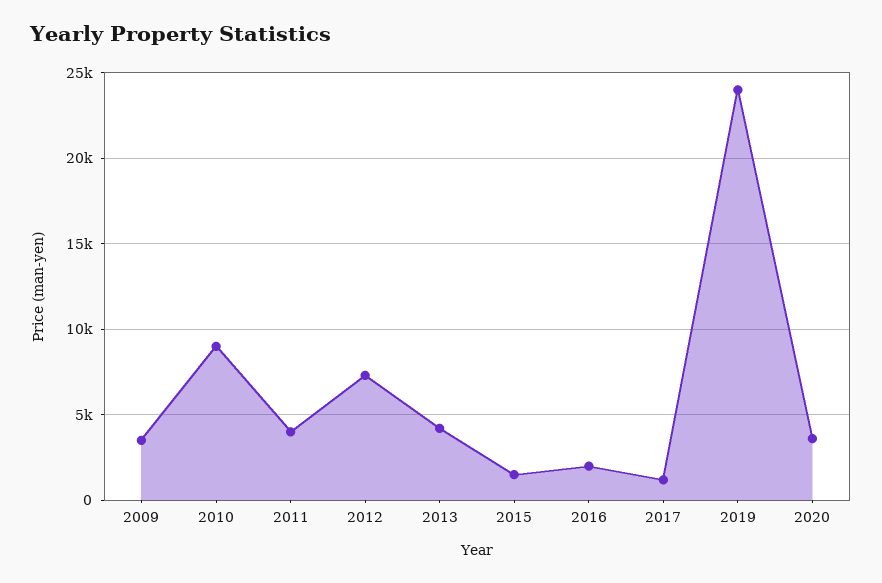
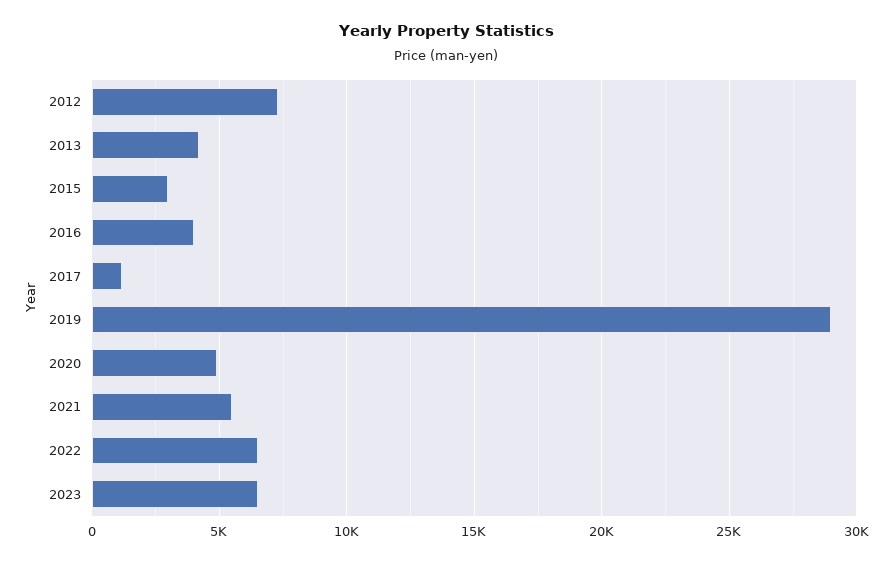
2009: 3500 -> none
2010: 9000 -> none
2011: 4000 -> none
2015: 1500 -> 3000
2016: 2000 -> 4000
2019: 24000 -> 29000
2020: 3500 -> 5000
2021: none -> 5500
2022: none -> 6500
2023: none -> 6500

